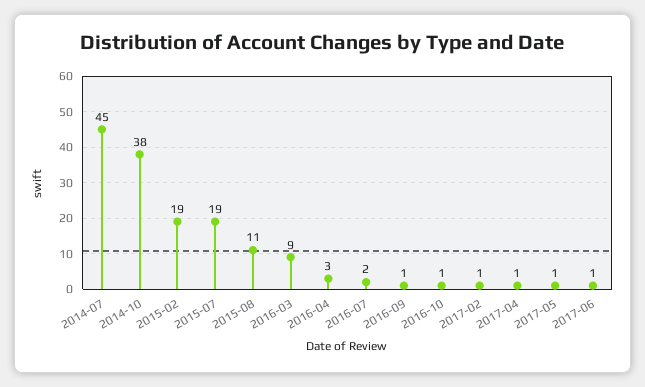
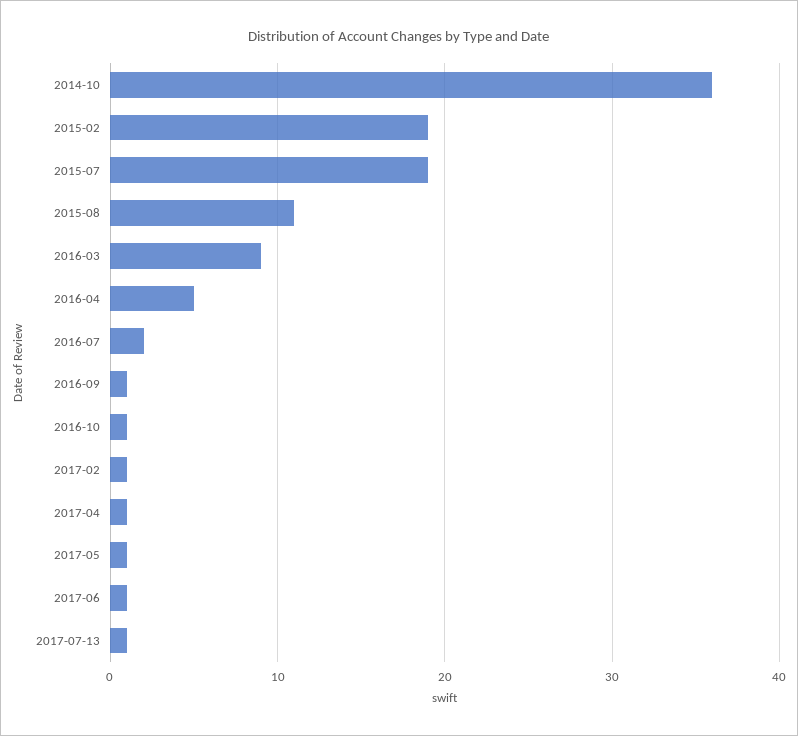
2014-07: 45 -> none
2014-10: 38 -> 36
2016-04: 3 -> 5
2017-07-13: none -> 1

